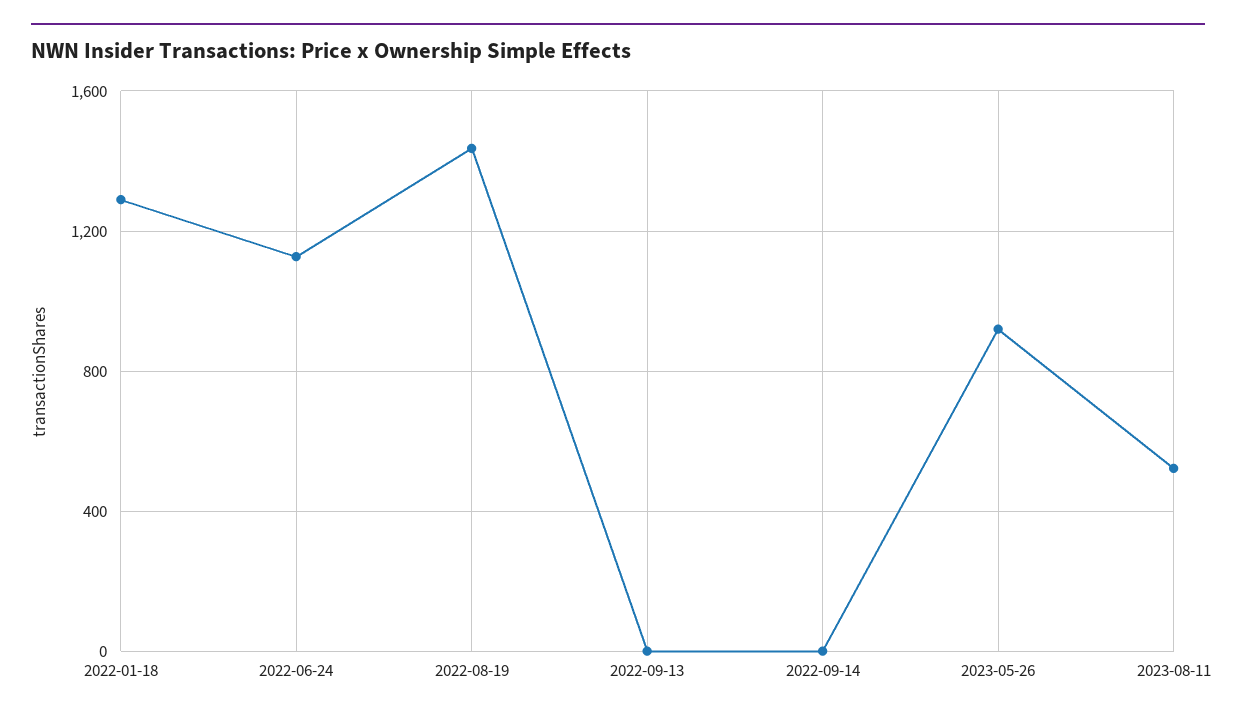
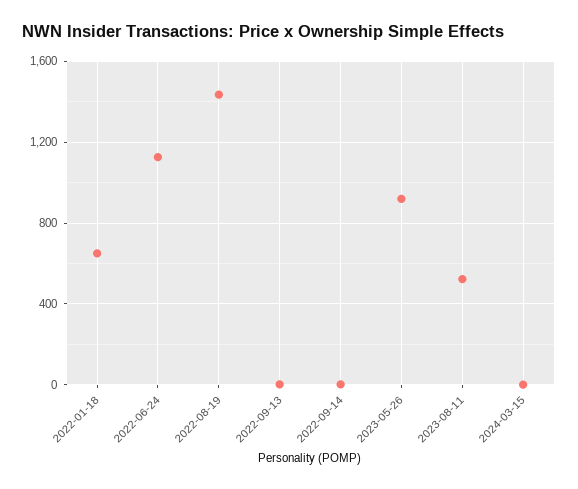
2022-01-18: 1300 -> 650
2024-03-15: none -> 0

